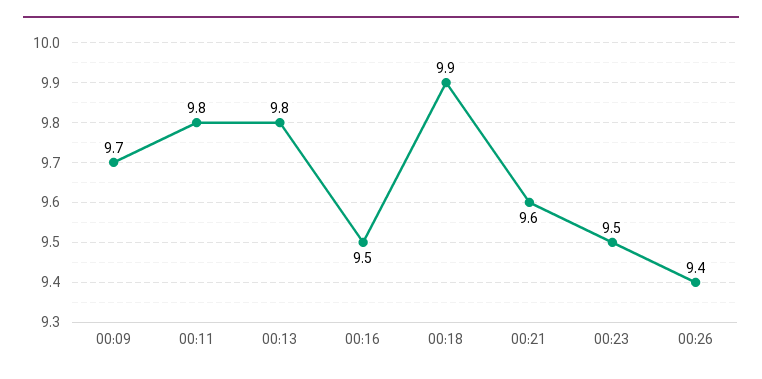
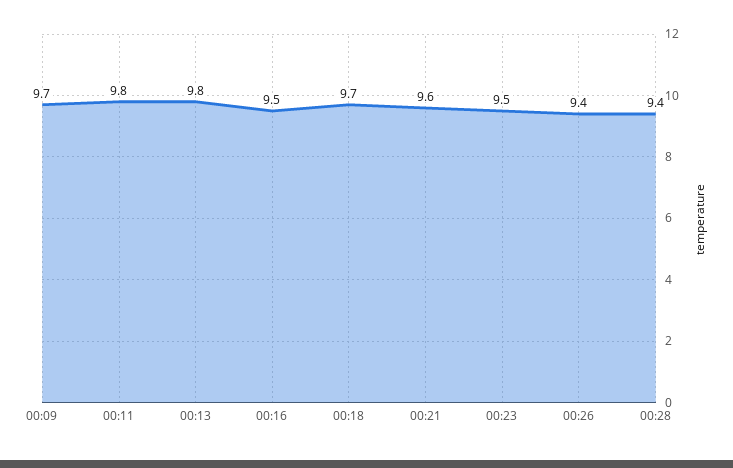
00:18: 9.9 -> 9.7
00:28: none -> 9.4

